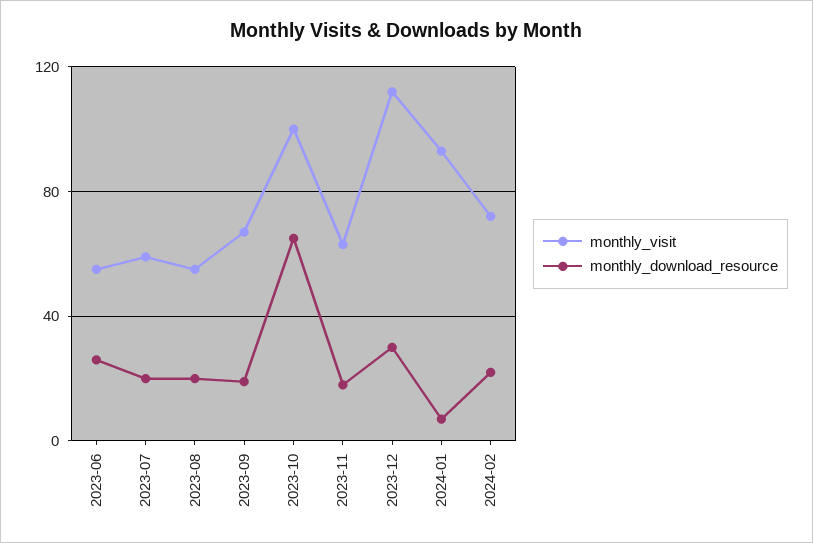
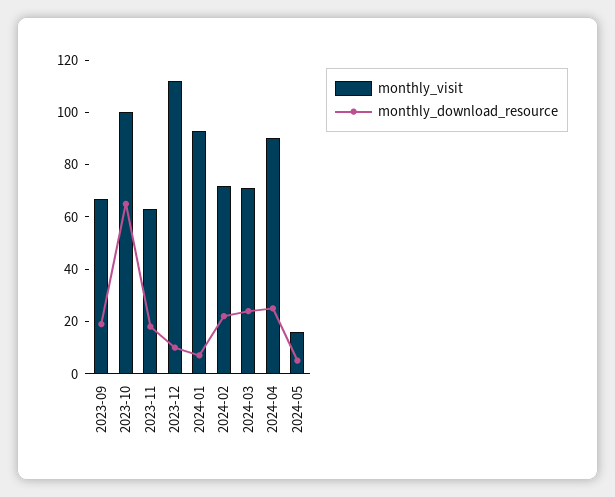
monthly_visit, 2023-06: 55 -> none
monthly_download_resource, 2023-06: 25 -> none
monthly_visit, 2023-07: 60 -> none
monthly_download_resource, 2023-07: 20 -> none
monthly_visit, 2023-08: 55 -> none
monthly_download_resource, 2023-08: 20 -> none
monthly_download_resource, 2023-12: 30 -> 10
monthly_visit, 2024-03: none -> 70
monthly_download_resource, 2024-03: none -> 25
monthly_visit, 2024-04: none -> 90
monthly_download_resource, 2024-04: none -> 25
monthly_visit, 2024-05: none -> 15
monthly_download_resource, 2024-05: none -> 5

